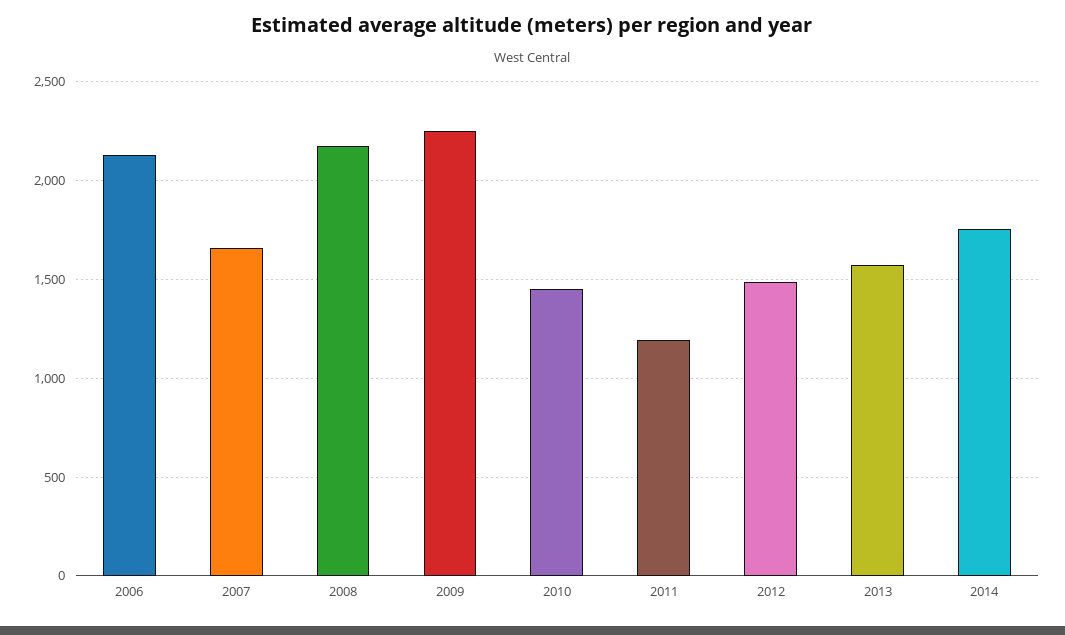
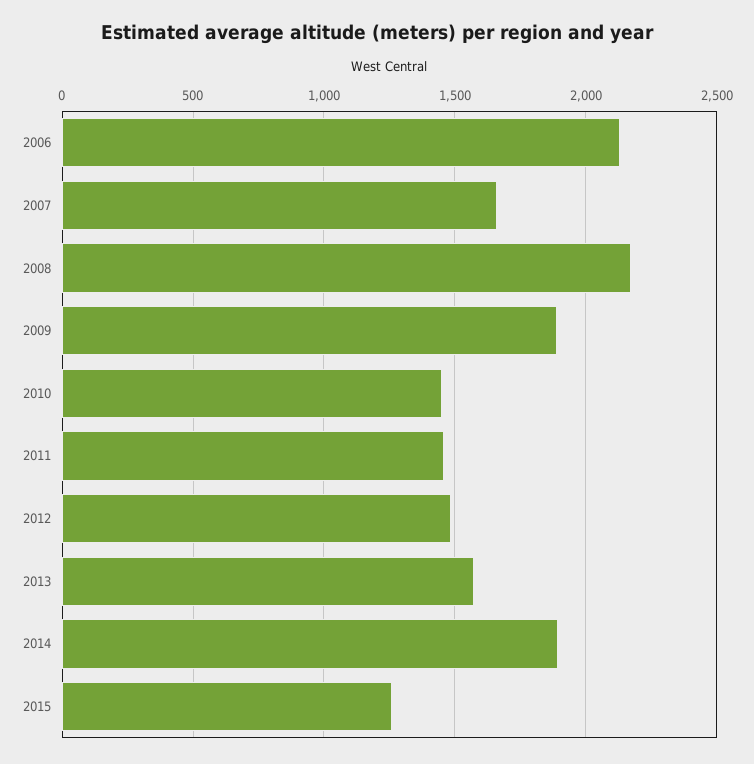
2009: 2250 -> 1900
2011: 1200 -> 1450
2014: 1750 -> 1900
2015: none -> 1250

